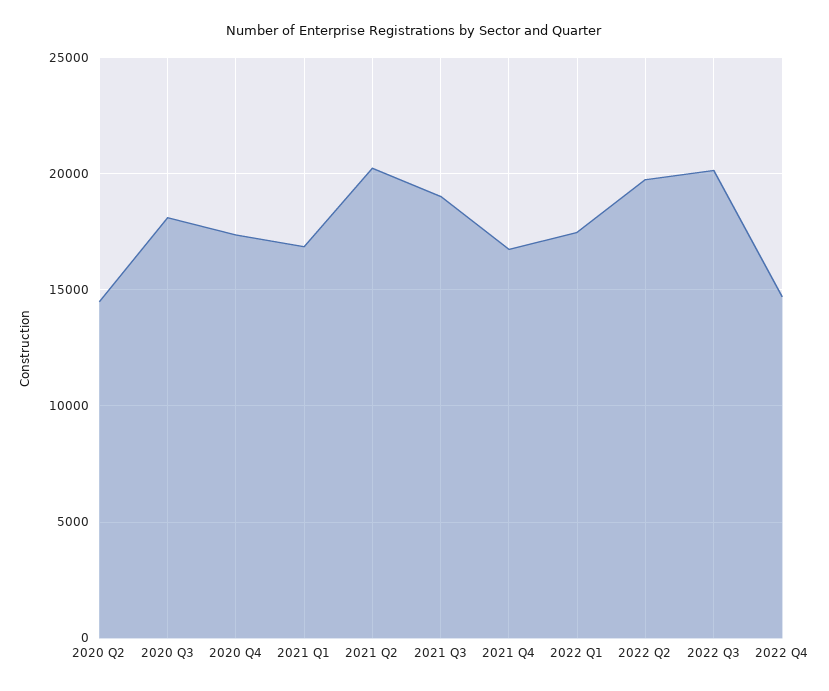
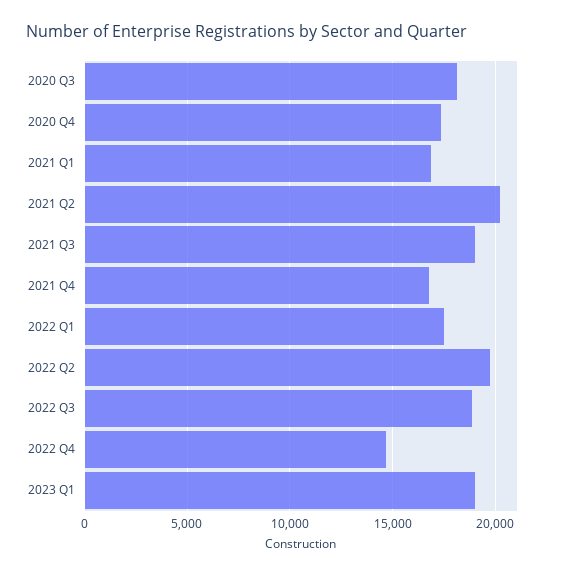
2020 Q2: 14500 -> none
2022 Q3: 20000 -> 19000
2023 Q1: none -> 19000

